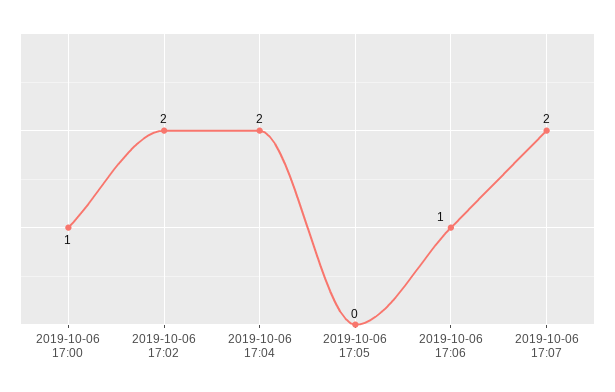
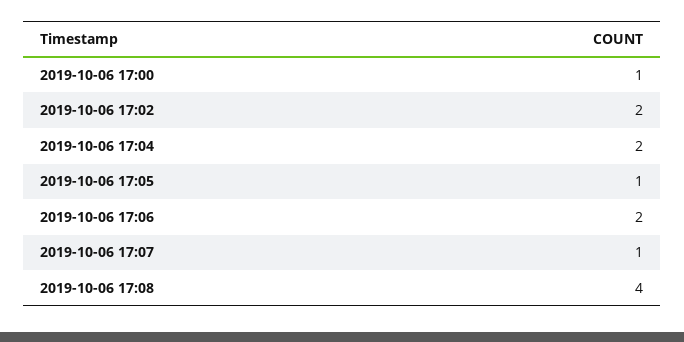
2019-10-06 17:05: 0 -> 1
2019-10-06 17:06: 1 -> 2
2019-10-06 17:07: 2 -> 1
2019-10-06 17:08: none -> 4

